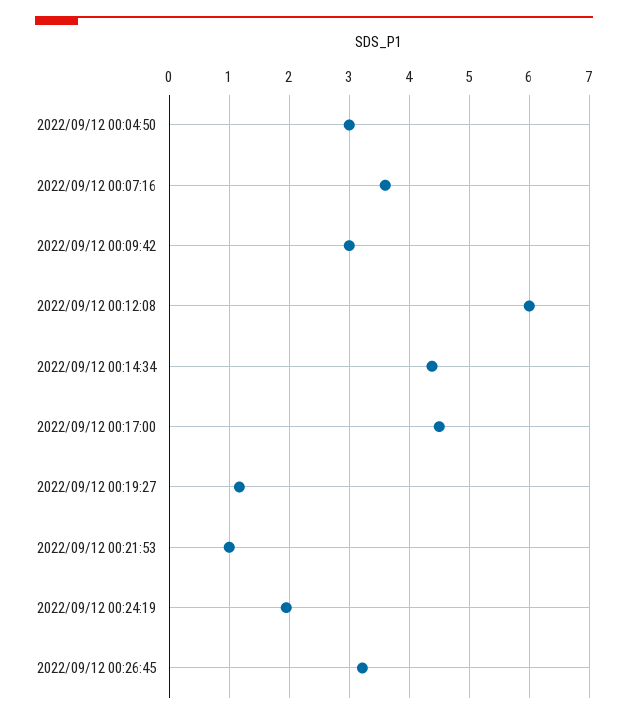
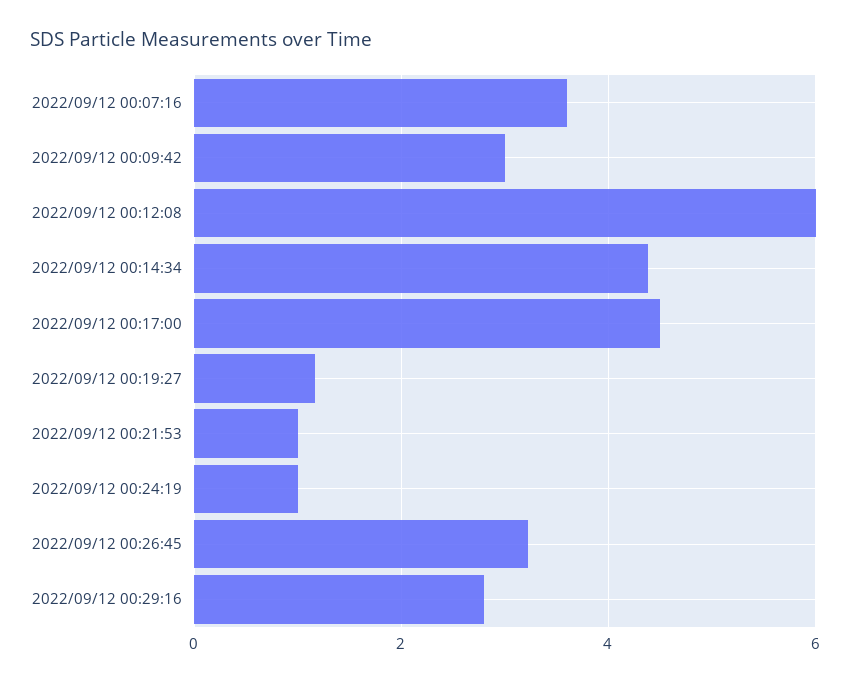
2022/09/12 00:04:50: 3 -> none
2022/09/12 00:24:19: 2 -> 1
2022/09/12 00:29:16: none -> 2.8

